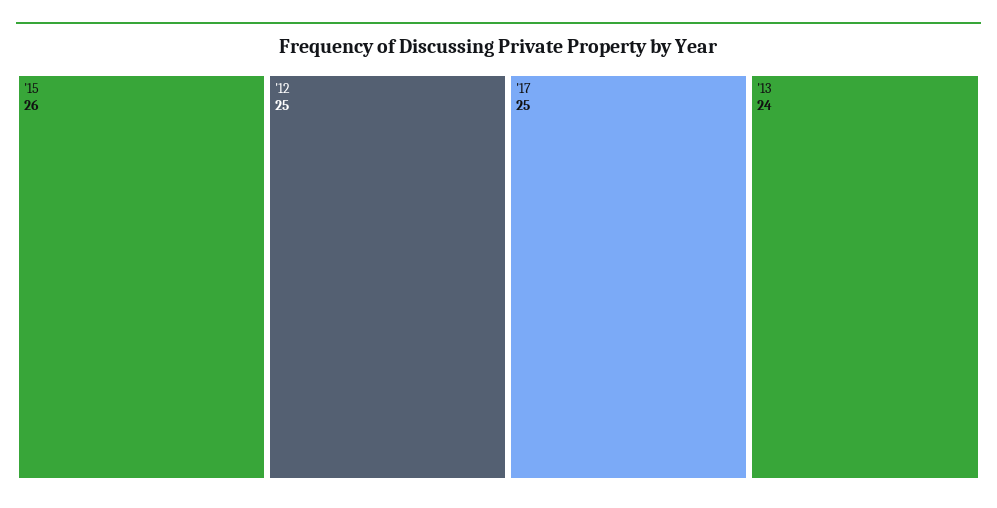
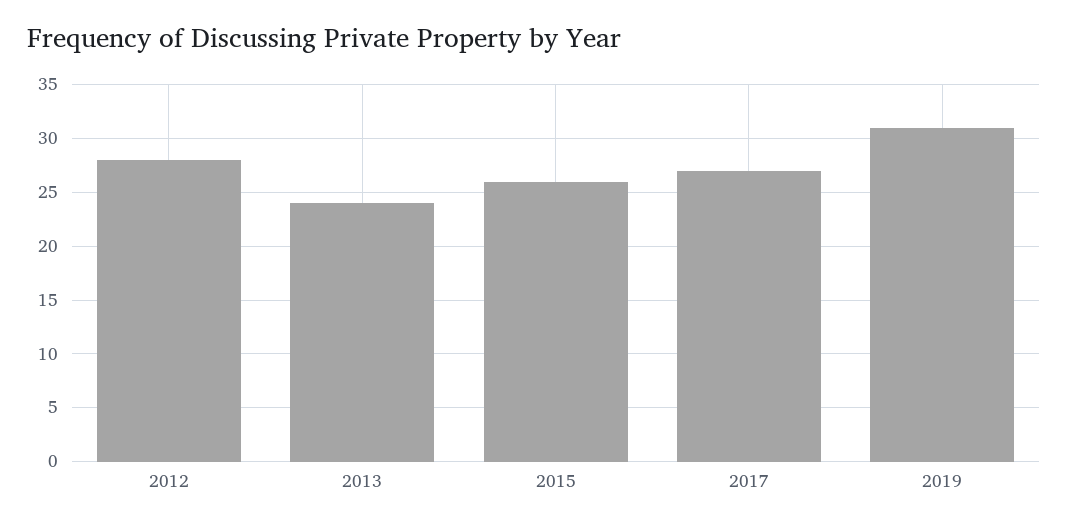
'12: 25 -> 28
'17: 25 -> 27
2019: none -> 31

